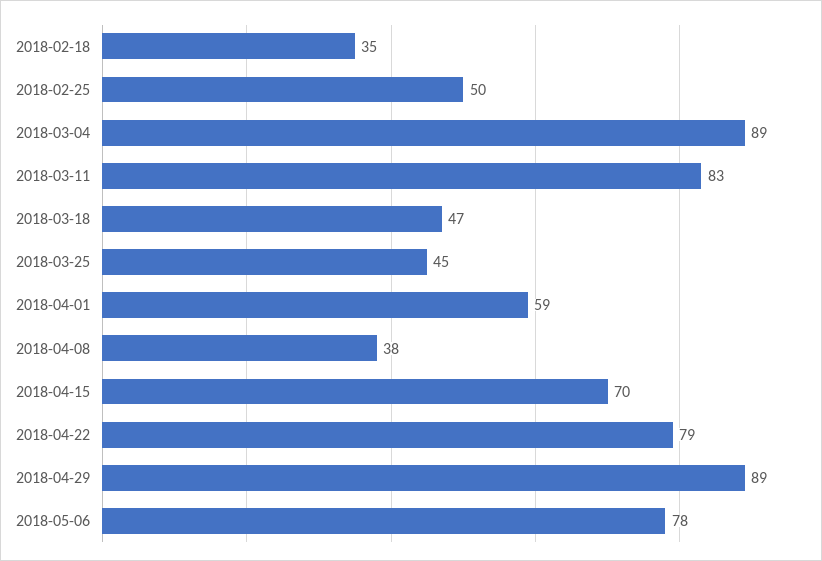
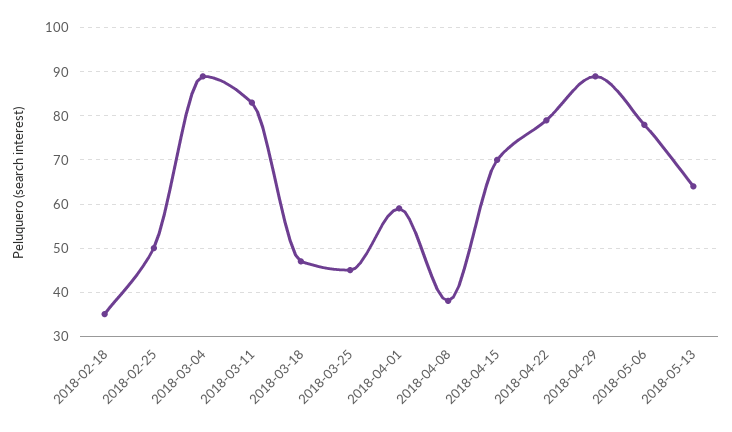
2018-05-13: none -> 65

